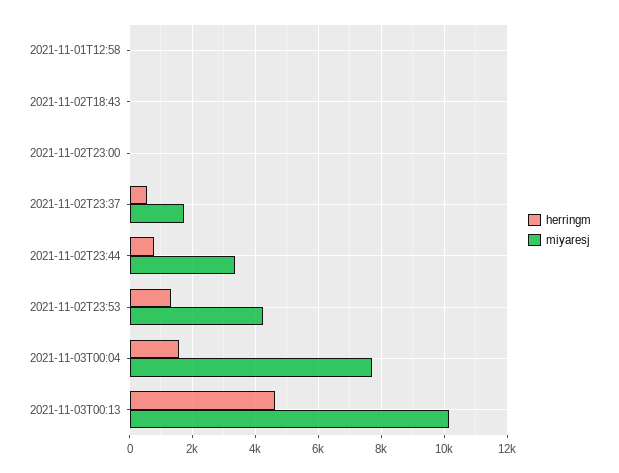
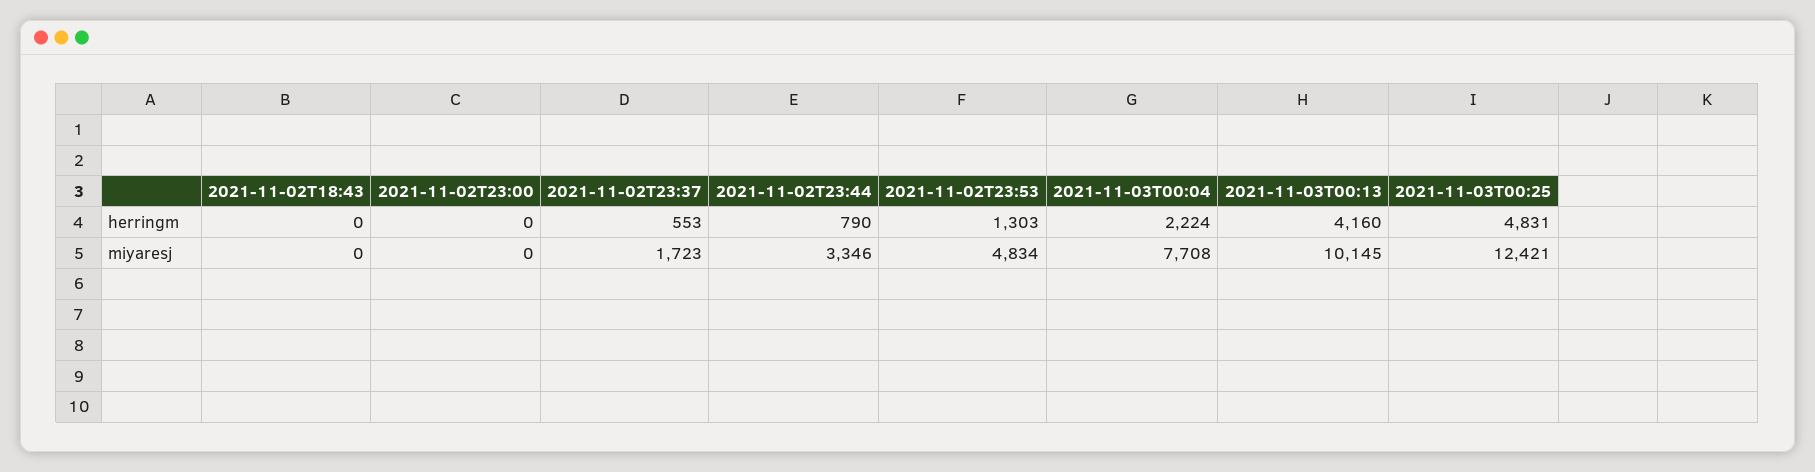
herringm, 2021-11-01T12:58: 0 -> none
miyaresj, 2021-11-01T12:58: 0 -> none
miyaresj, 2021-11-02T23:53: 4200 -> 4834
herringm, 2021-11-03T00:04: 1600 -> 2224
herringm, 2021-11-03T00:13: 4600 -> 4160
herringm, 2021-11-03T00:25: none -> 4831
miyaresj, 2021-11-03T00:25: none -> 12421

